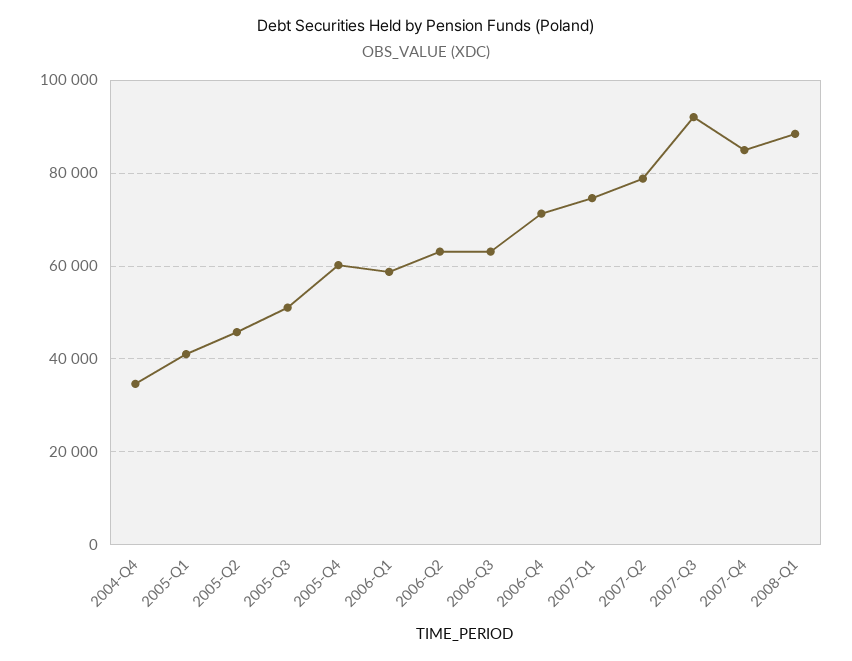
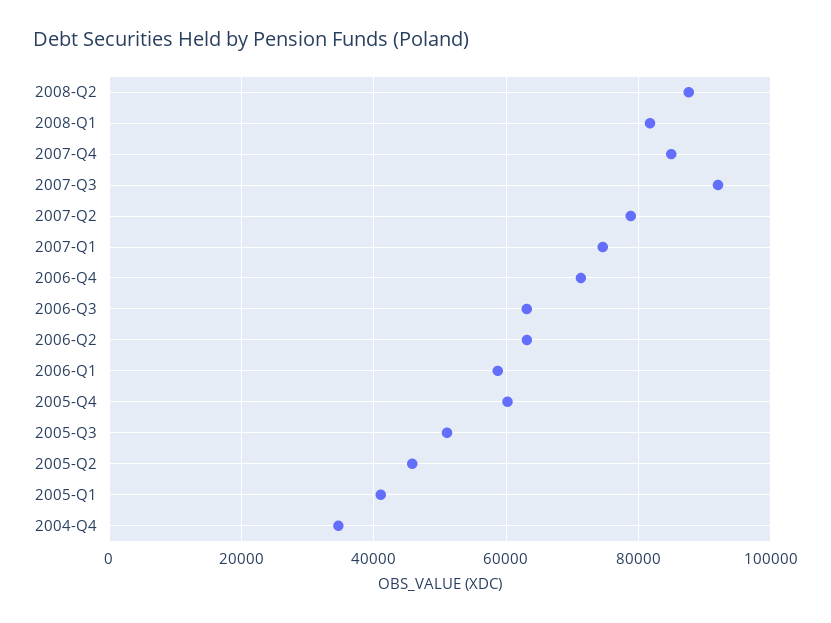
2008-Q1: 88000 -> 82000
2008-Q2: none -> 88000

